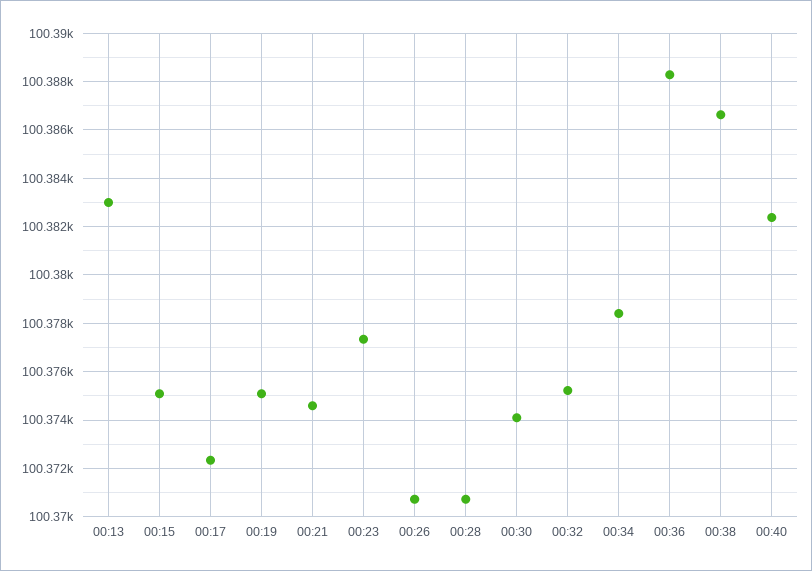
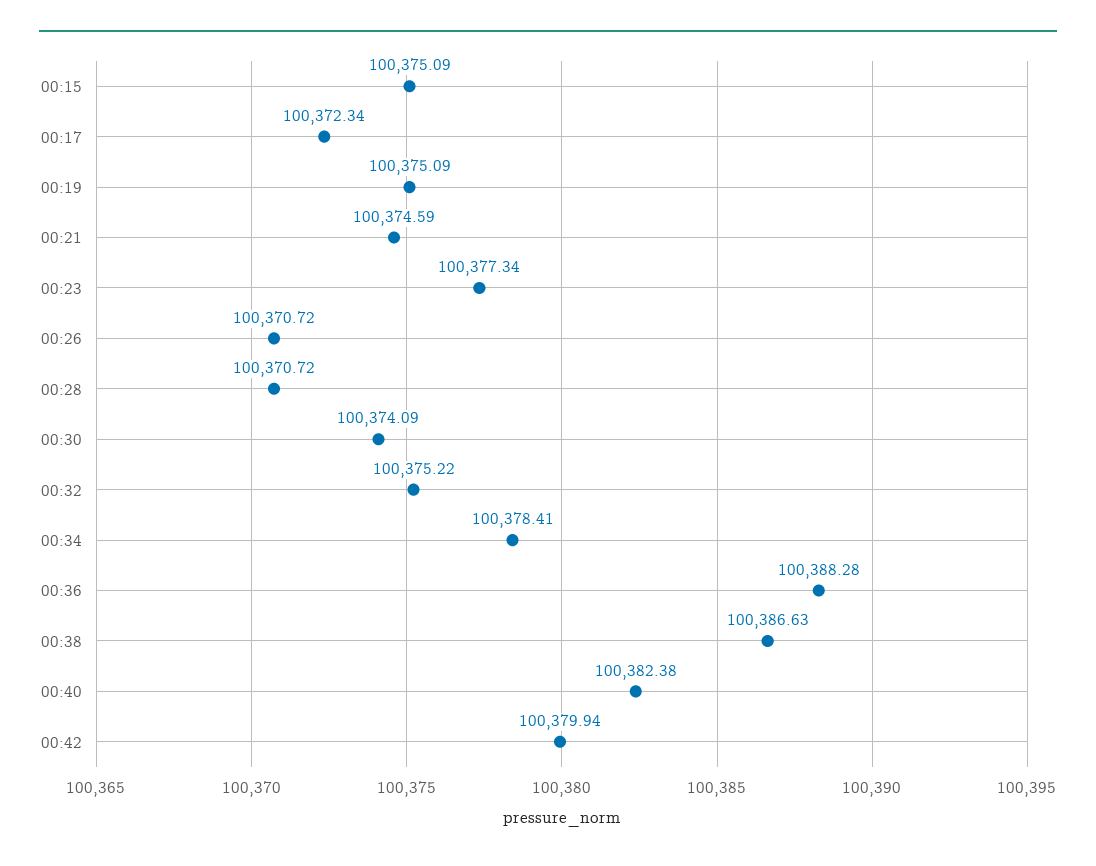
00:13: 100383 -> none
00:42: none -> 100379.94

